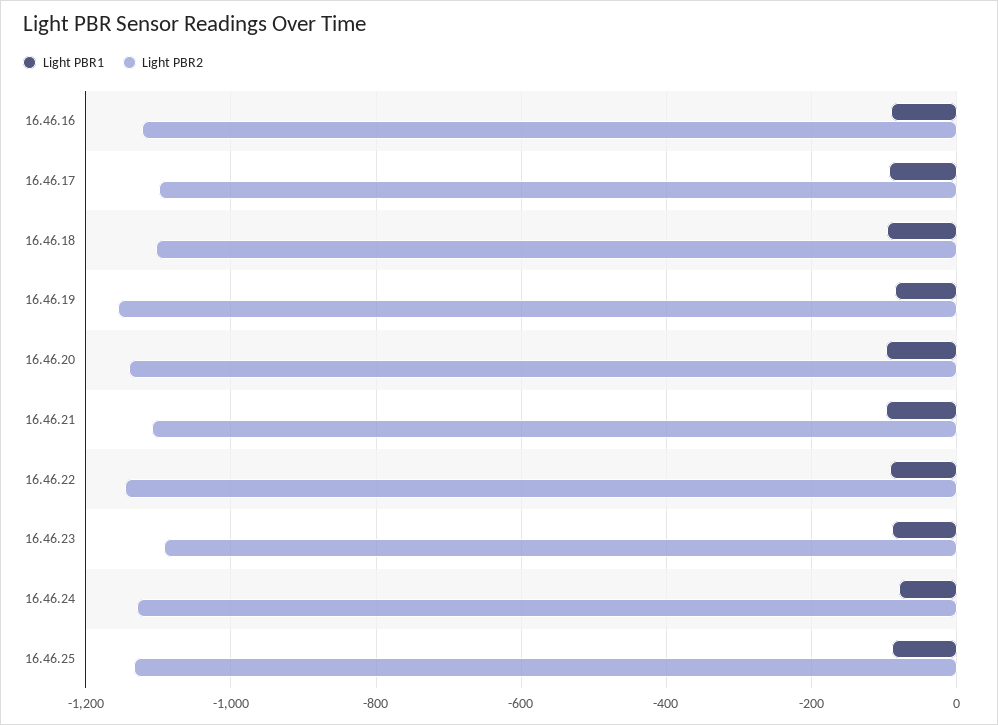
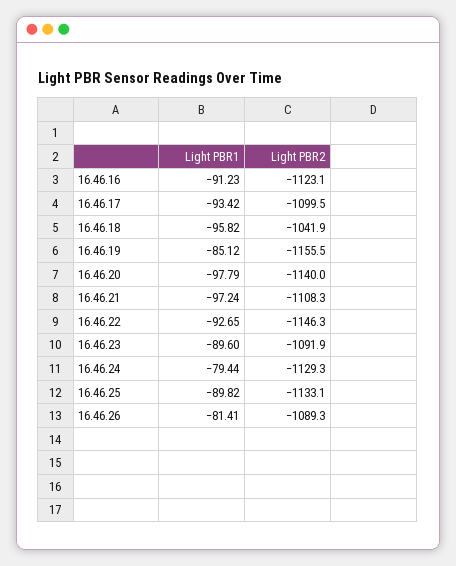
Light PBR2, 16.46.18: -1100 -> -1041.9
Light PBR1, 16.46.26: none -> -81.41
Light PBR2, 16.46.26: none -> -1089.3

